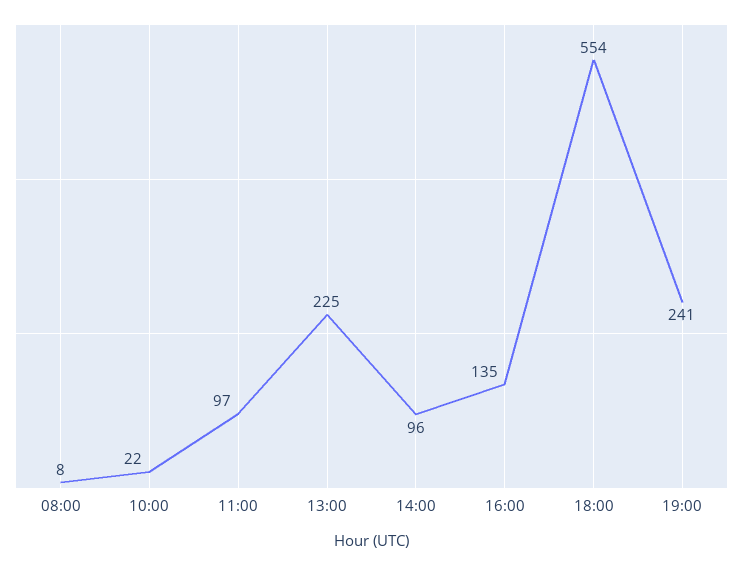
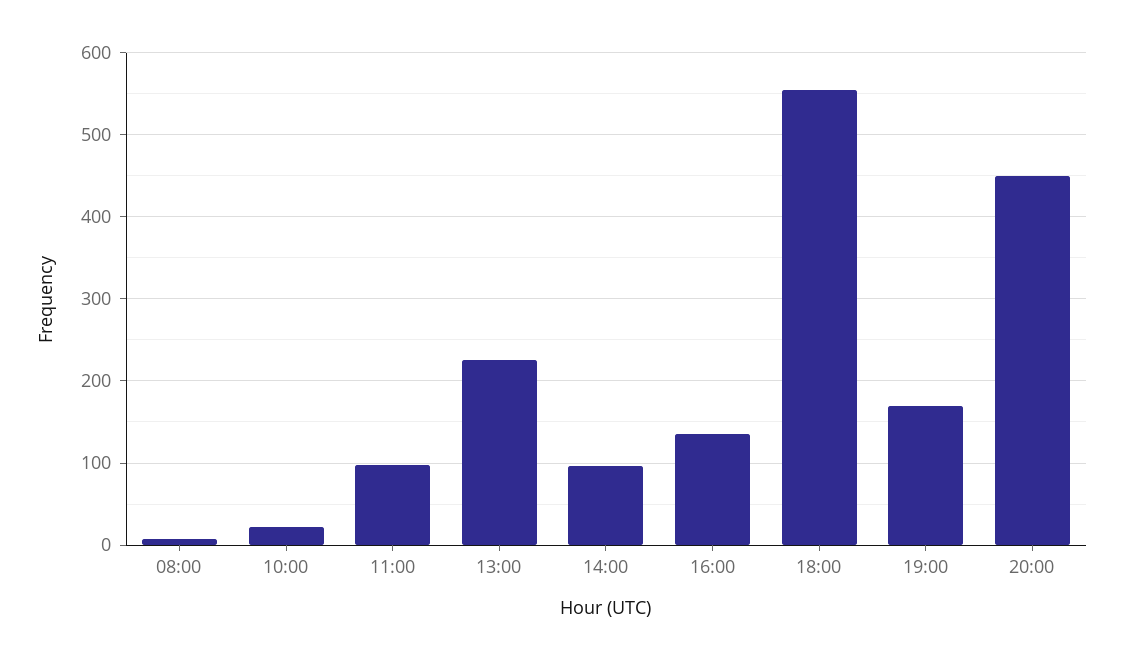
19:00: 241 -> 170
20:00: none -> 450

